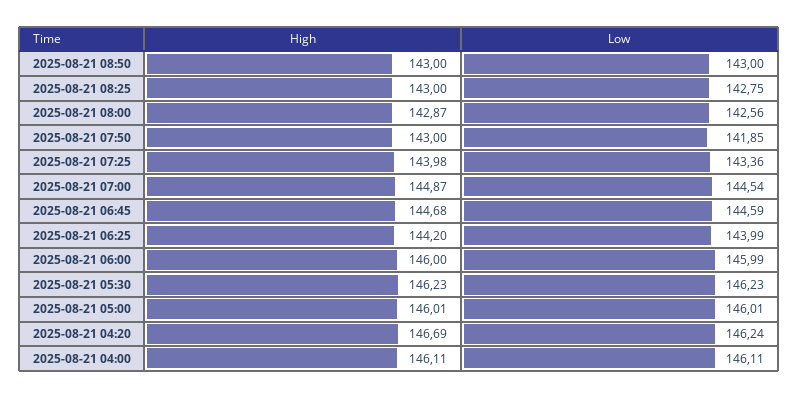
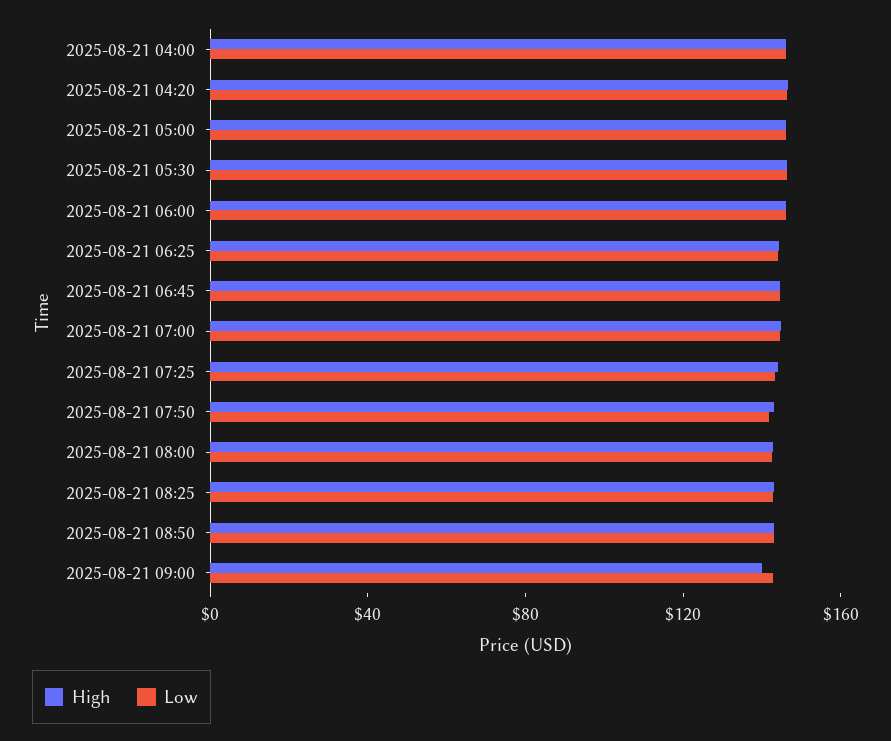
High, 2025-08-21 09:00: none -> 140
Low, 2025-08-21 09:00: none -> 140

